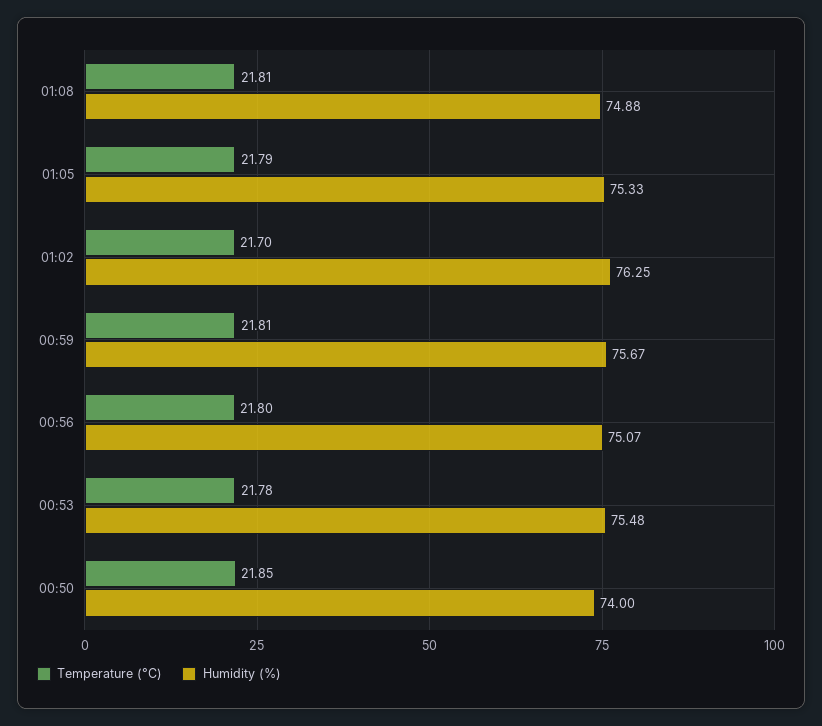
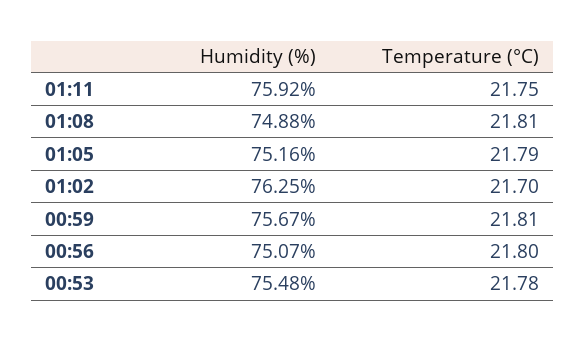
Humidity (%), 01:05: 75.33 -> 75.16
Temperature (°C), 00:50: 21.85 -> none
Humidity (%), 00:50: 74 -> none
Humidity (%), 01:11: none -> 75.92
Temperature (°C), 01:11: none -> 21.75

